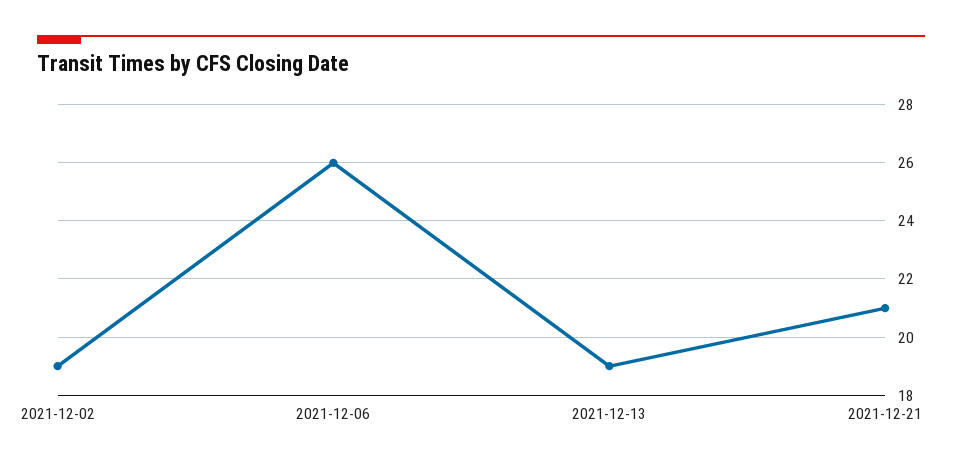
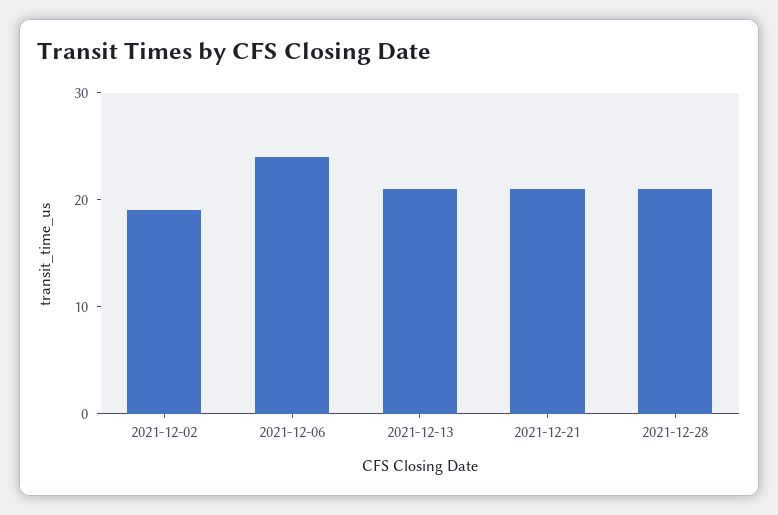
2021-12-06: 26 -> 24
2021-12-13: 19 -> 21
2021-12-28: none -> 21

